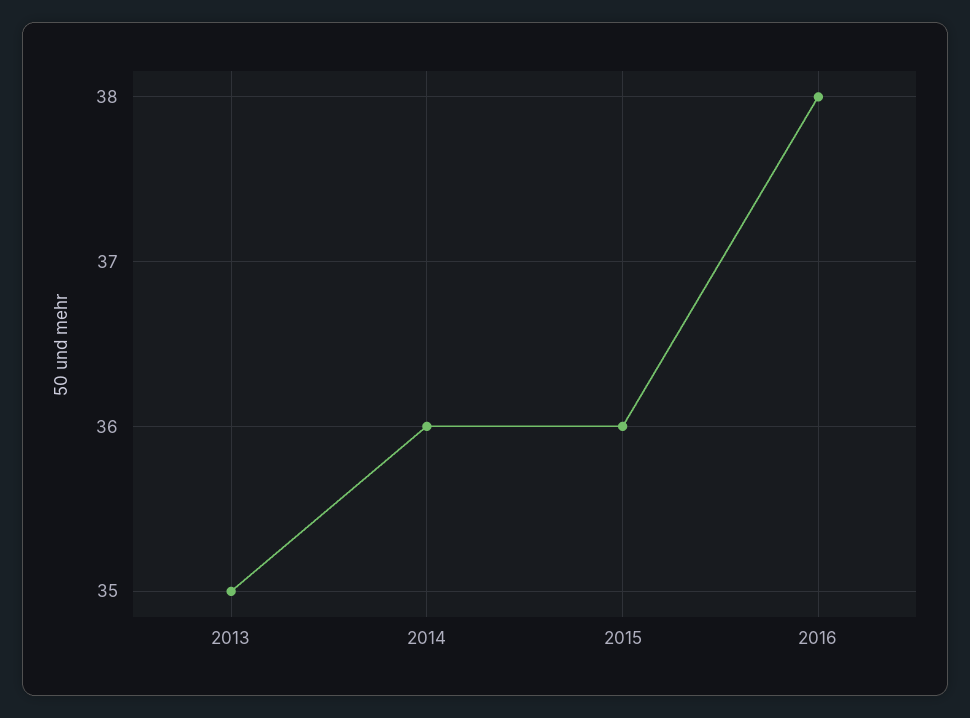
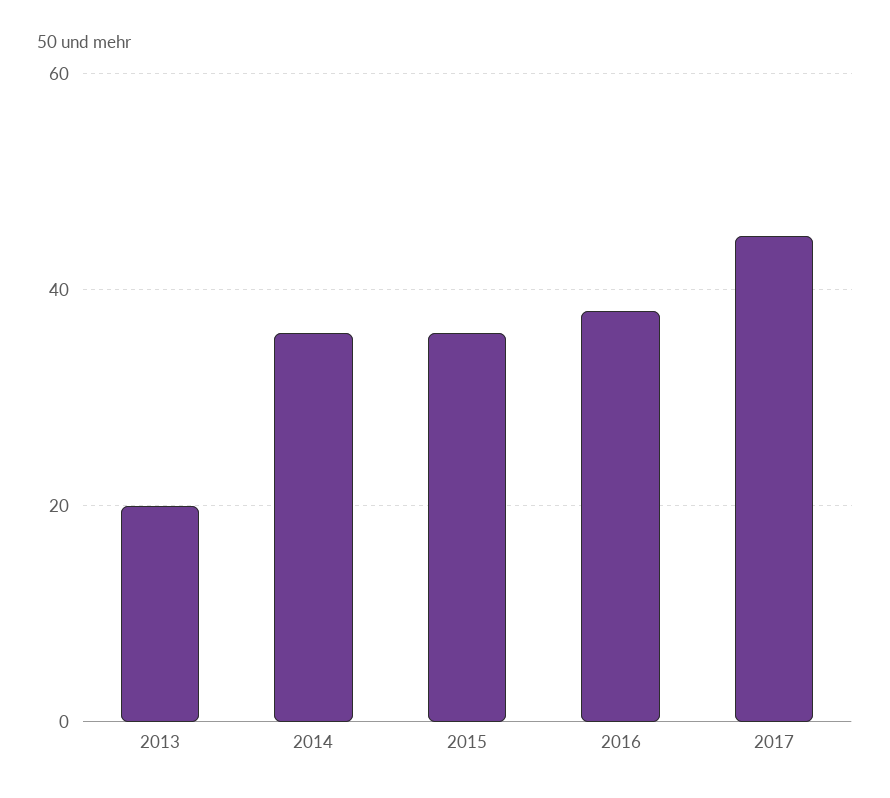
2013: 35 -> 20
2017: none -> 45

